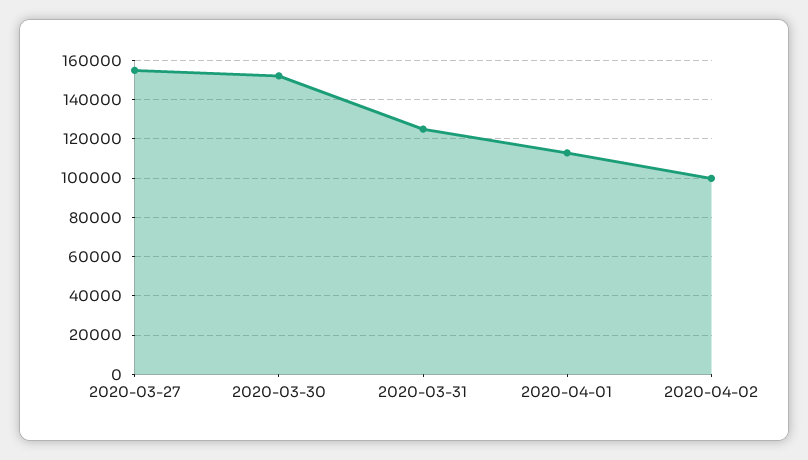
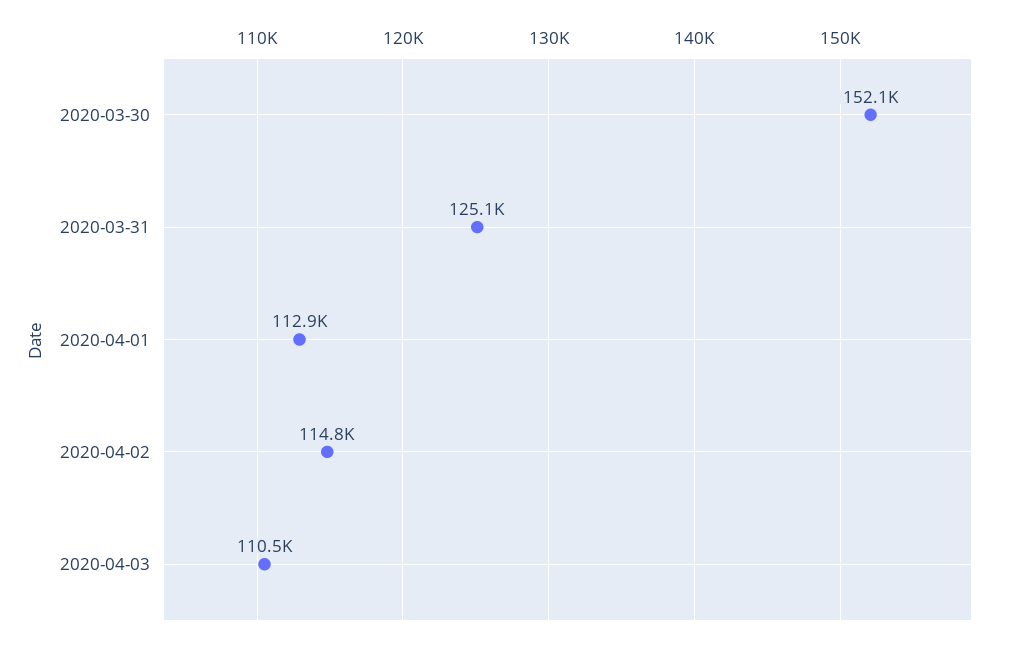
2020-03-27: 155000 -> none
2020-04-02: 100000 -> 114800
2020-04-03: none -> 110500

